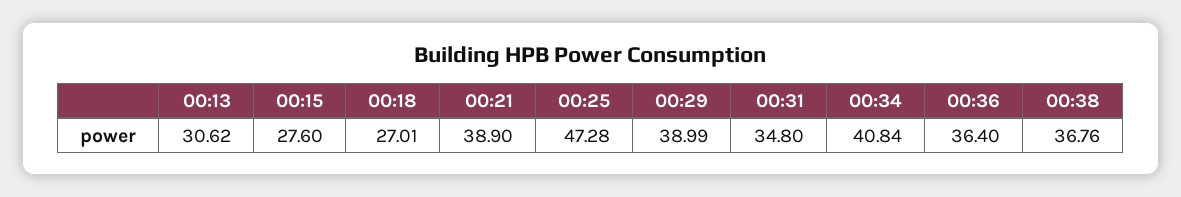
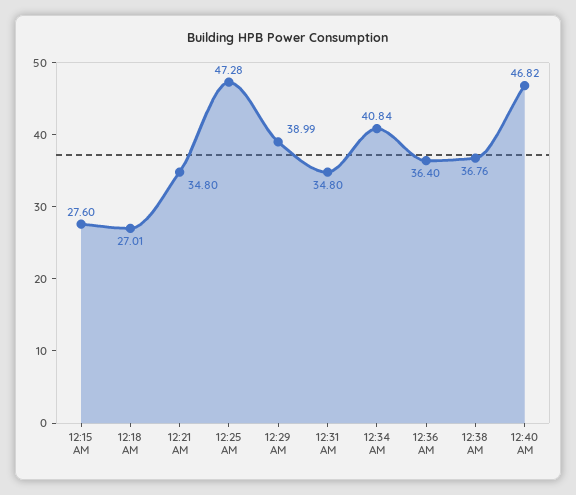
00:13: 30.62 -> none
00:21: 38.9 -> 34.8
12:40 AM: none -> 46.82

